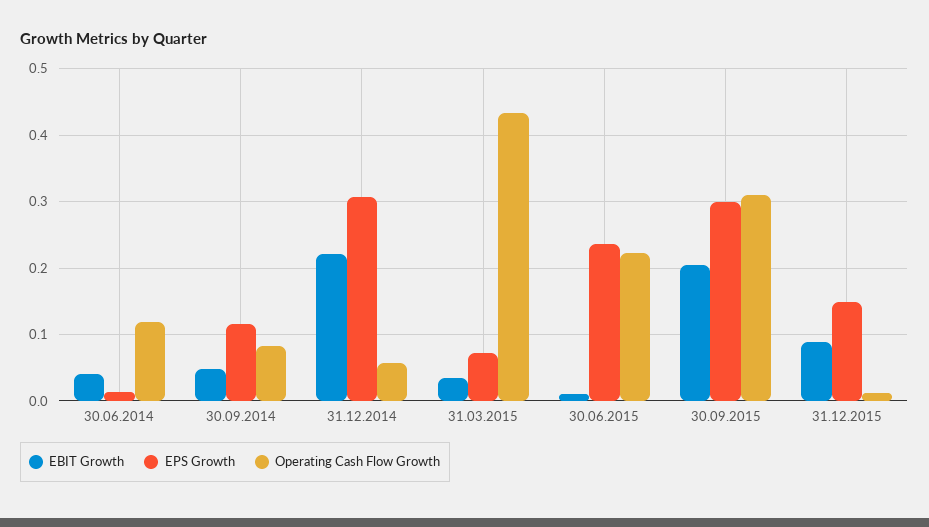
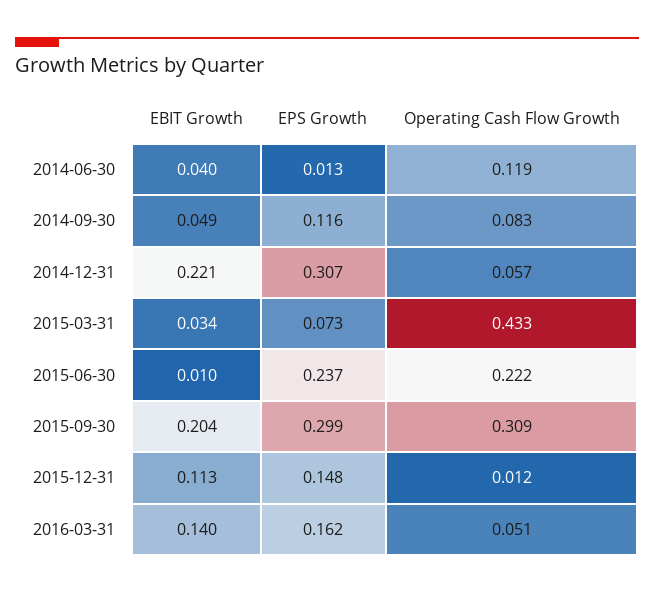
EBIT Growth, 31.12.2015: 0.09 -> 0.113
EBIT Growth, 2016-03-31: none -> 0.14
EPS Growth, 2016-03-31: none -> 0.162
Operating Cash Flow Growth, 2016-03-31: none -> 0.051

